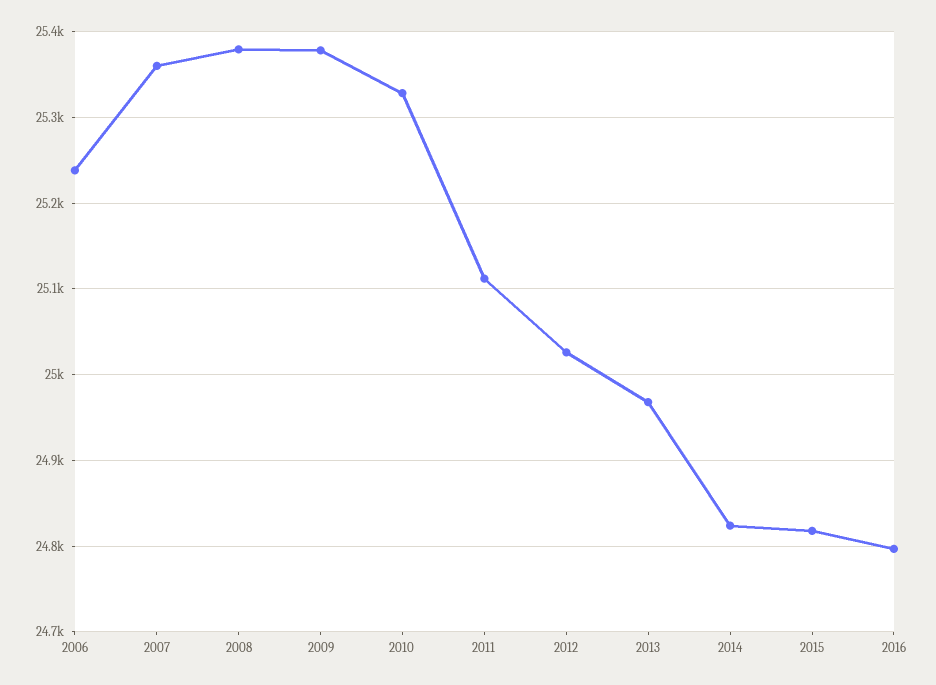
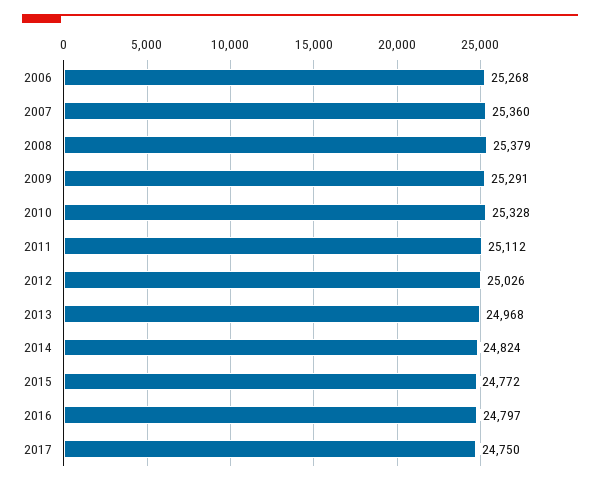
2006: 25240 -> 25268
2009: 25380 -> 25291
2015: 24820 -> 24772
2017: none -> 24750

